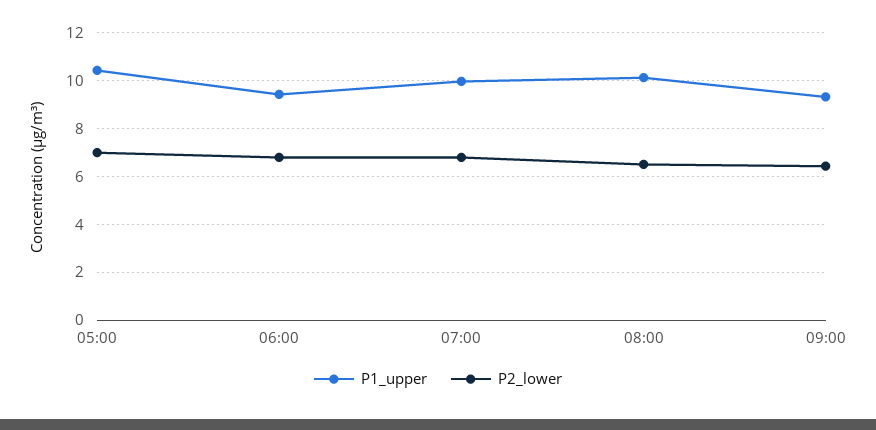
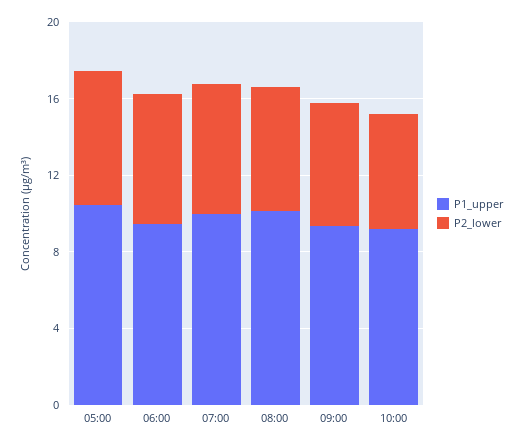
P1_upper, 10:00: none -> 9
P2_lower, 10:00: none -> 6

